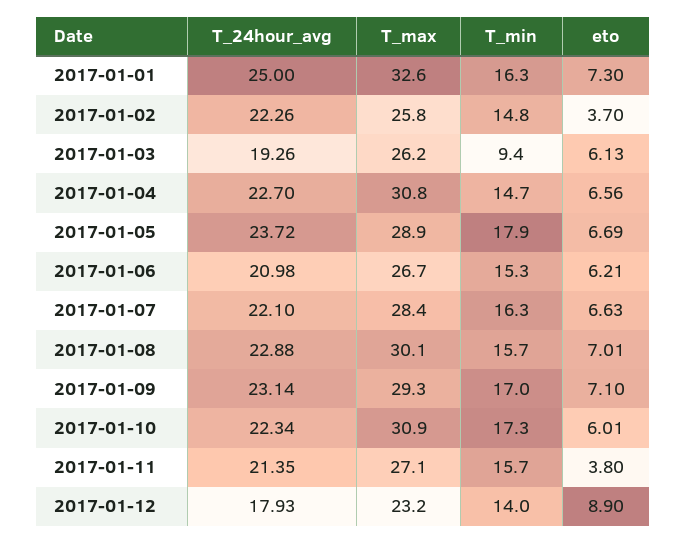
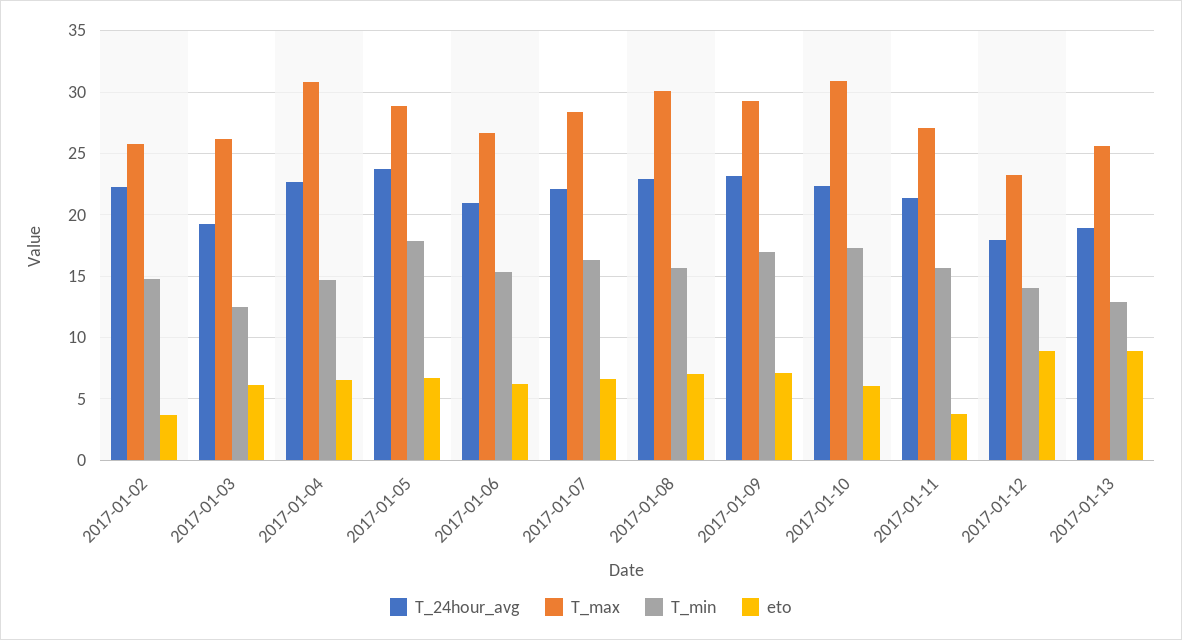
T_24hour_avg, 2017-01-01: 25 -> none
T_max, 2017-01-01: 32.6 -> none
T_min, 2017-01-01: 16.3 -> none
eto, 2017-01-01: 7.3 -> none
T_min, 2017-01-03: 9.4 -> 12.5
T_24hour_avg, 2017-01-13: none -> 19
T_max, 2017-01-13: none -> 25.5
T_min, 2017-01-13: none -> 13
eto, 2017-01-13: none -> 9

